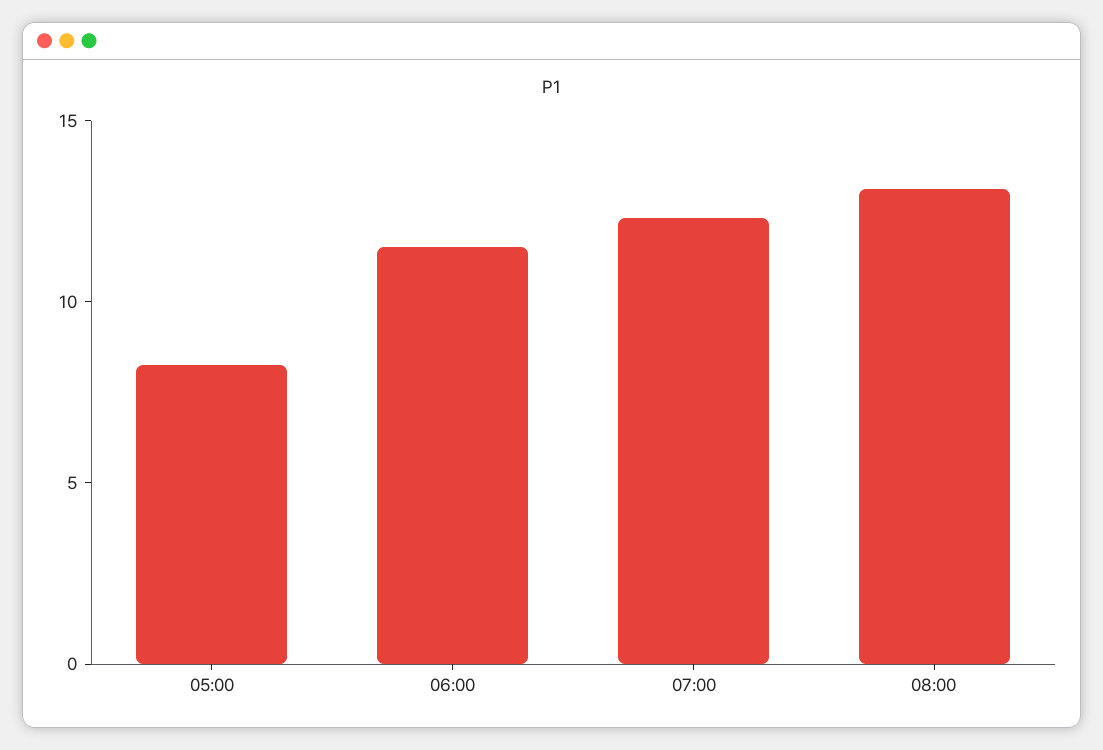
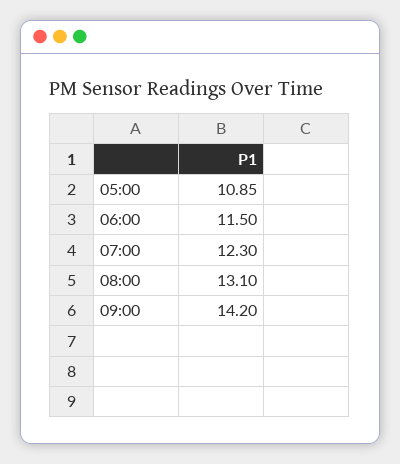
05:00: 8 -> 10.85
09:00: none -> 14.2

